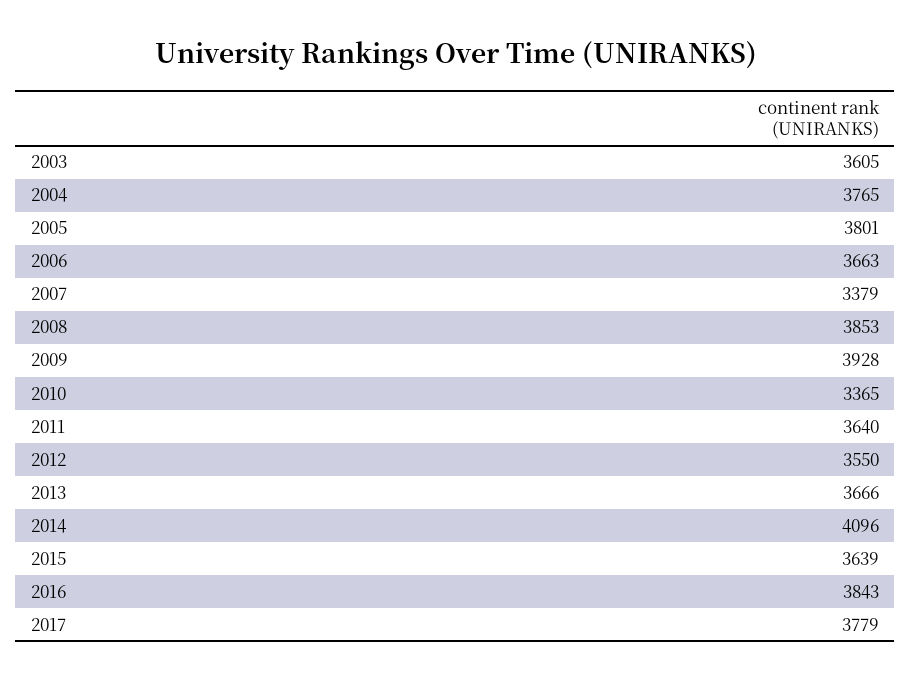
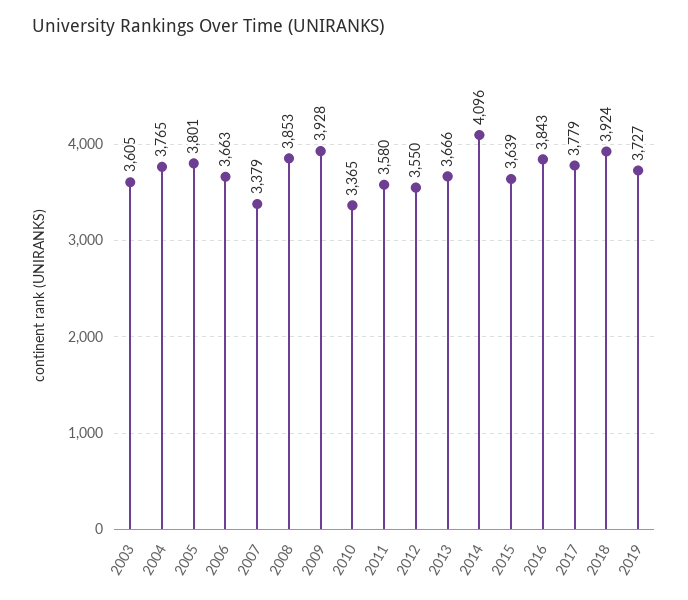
2011: 3640 -> 3580
2018: none -> 3924
2019: none -> 3727

